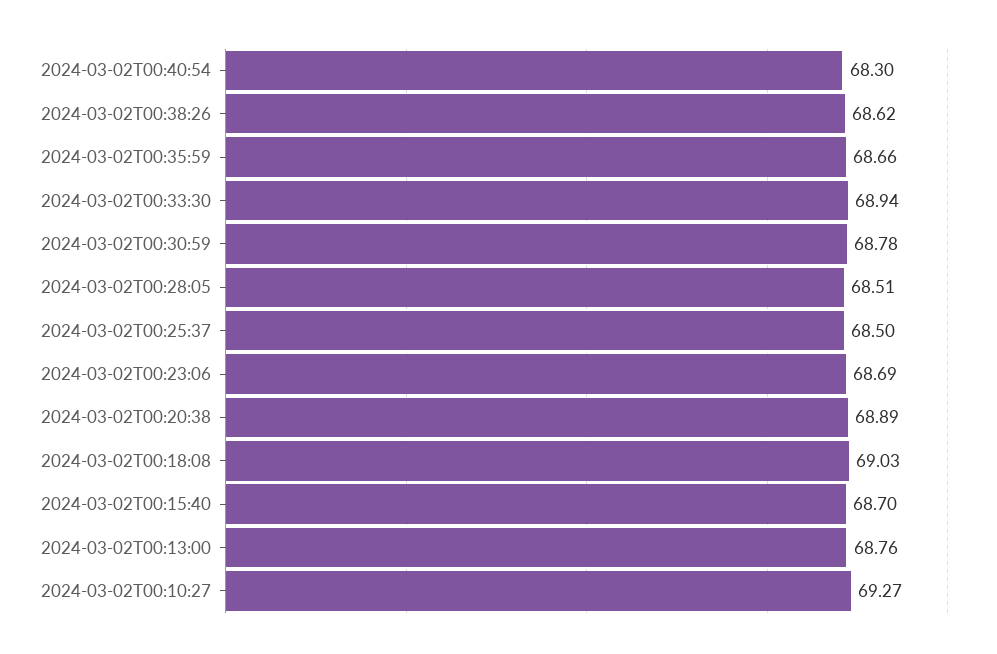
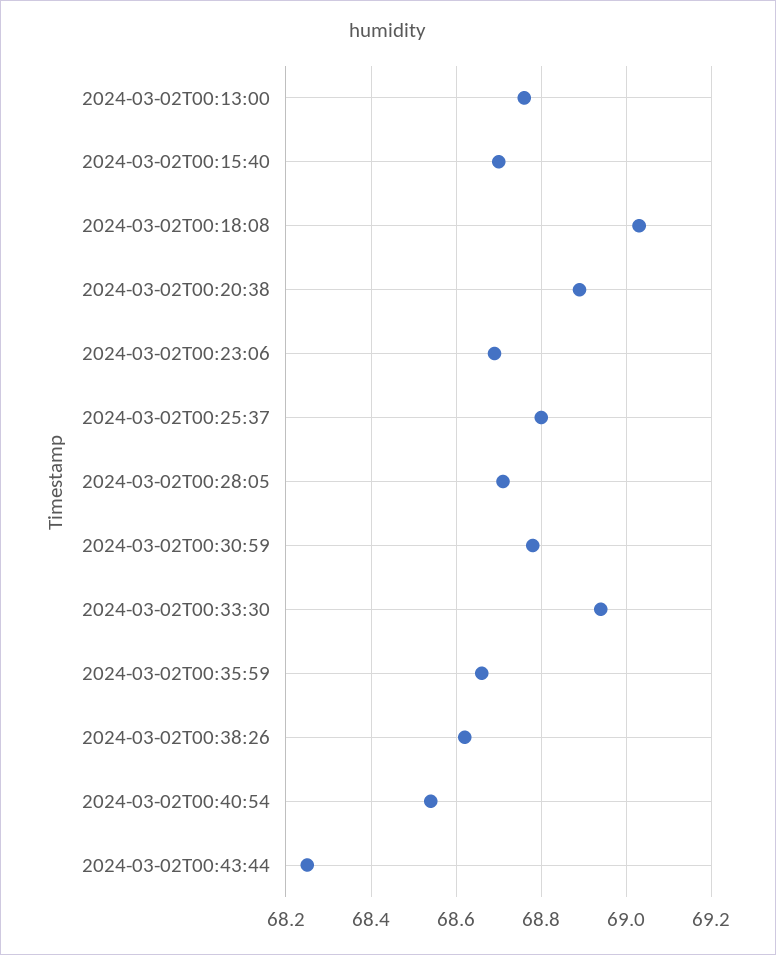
2024-03-02T00:40:54: 68.3 -> 68.55
2024-03-02T00:28:05: 68.51 -> 68.7
2024-03-02T00:25:37: 68.5 -> 68.8
2024-03-02T00:10:27: 69.27 -> none
2024-03-02T00:43:44: none -> 68.25

